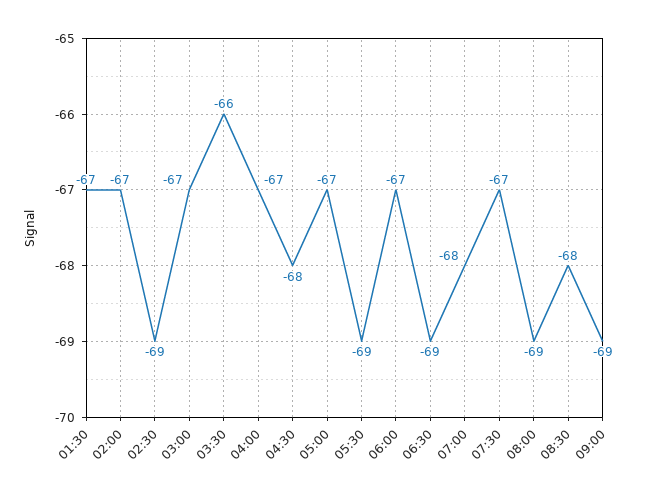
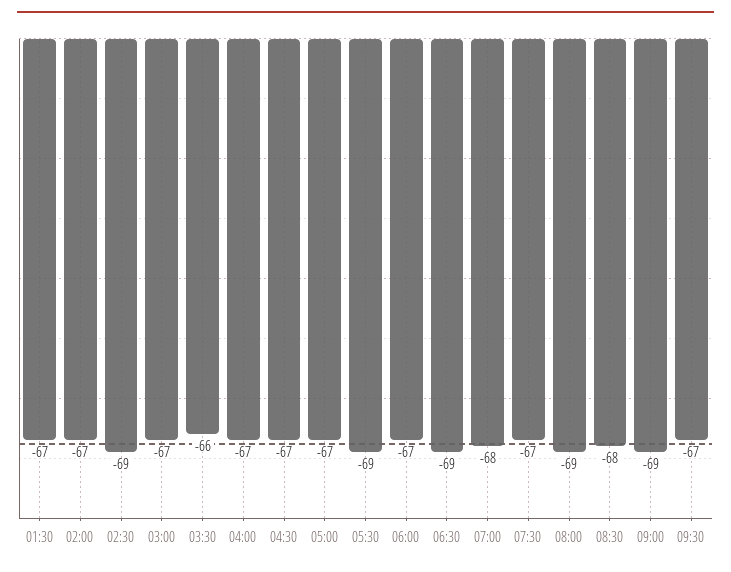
04:30: -68 -> -67
09:30: none -> -67

